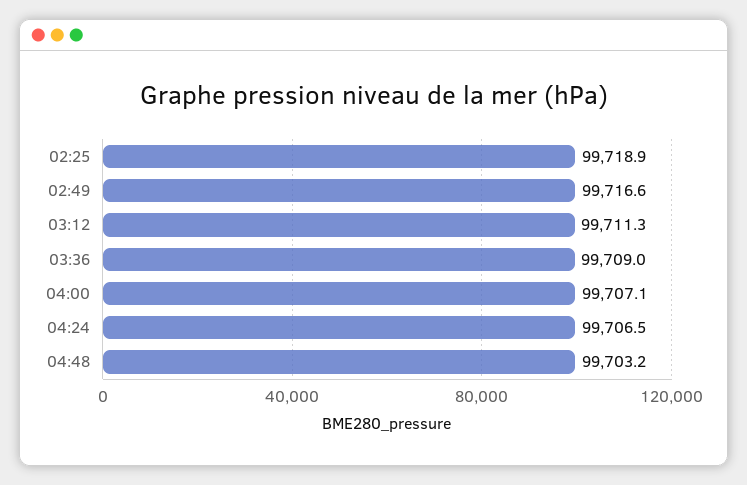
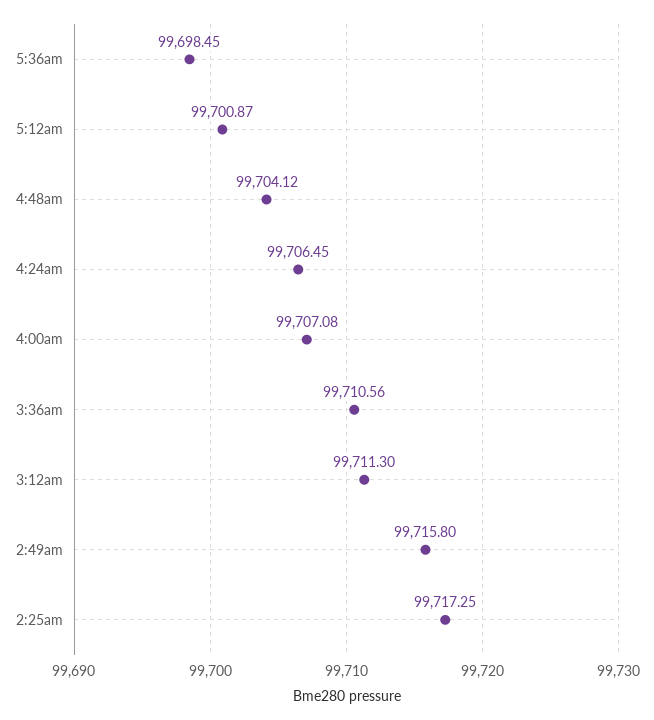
02:25: 99718.9 -> 99717.25
02:49: 99716.6 -> 99715.8
03:36: 99709 -> 99710.56
04:48: 99703.2 -> 99704.12
5:36am: none -> 99698.45
5:12am: none -> 99700.87

